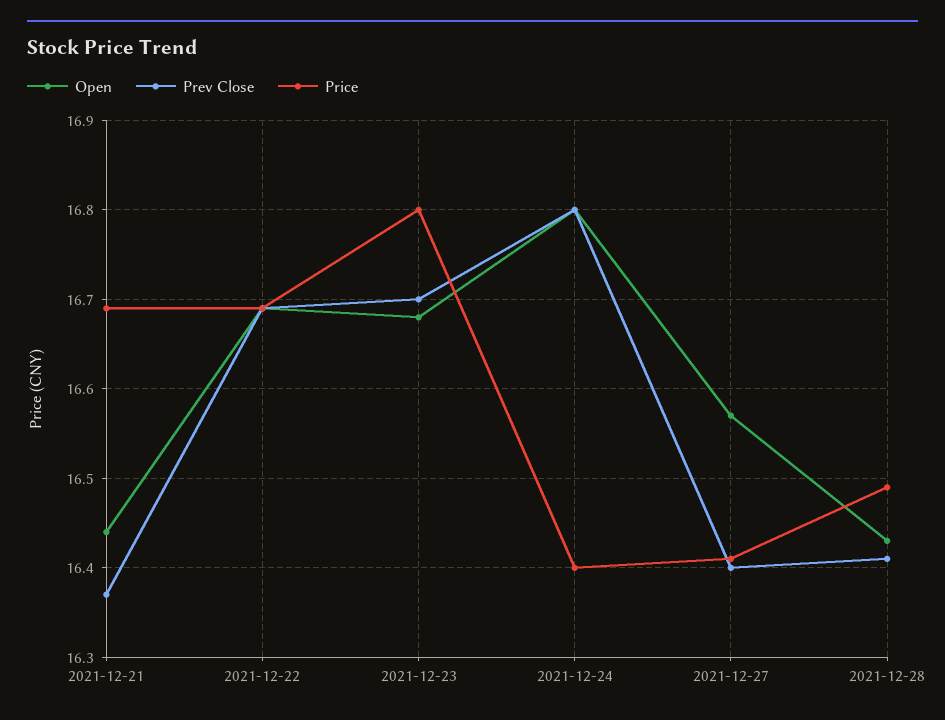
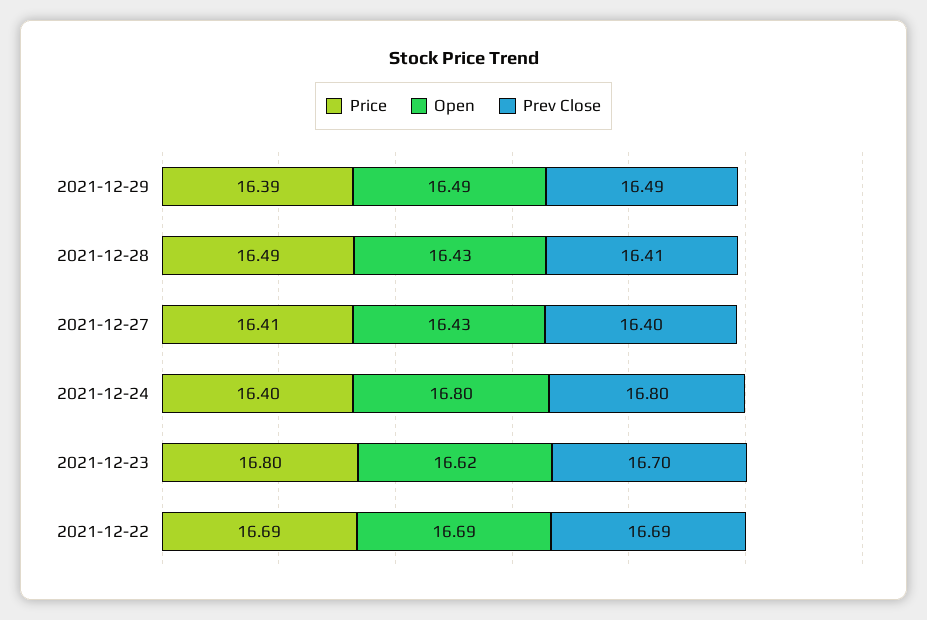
Open, 2021-12-21: 16.44 -> none
Prev Close, 2021-12-21: 16.37 -> none
Price, 2021-12-21: 16.69 -> none
Open, 2021-12-23: 16.68 -> 16.62
Open, 2021-12-27: 16.57 -> 16.43
Price, 2021-12-29: none -> 16.39
Open, 2021-12-29: none -> 16.49
Prev Close, 2021-12-29: none -> 16.49

